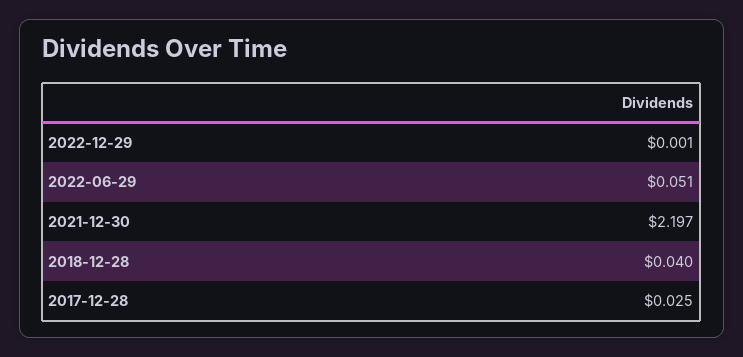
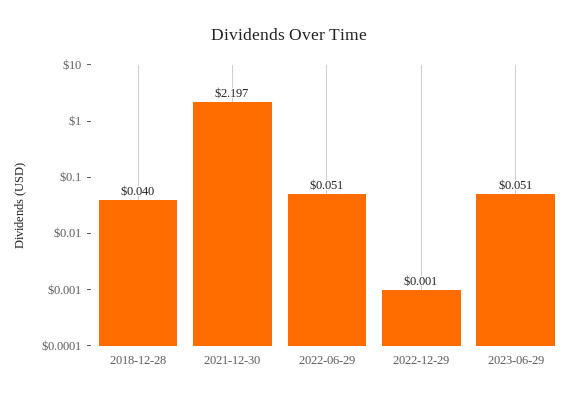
2017-12-28: 0.025 -> none
2023-06-29: none -> 0.051

